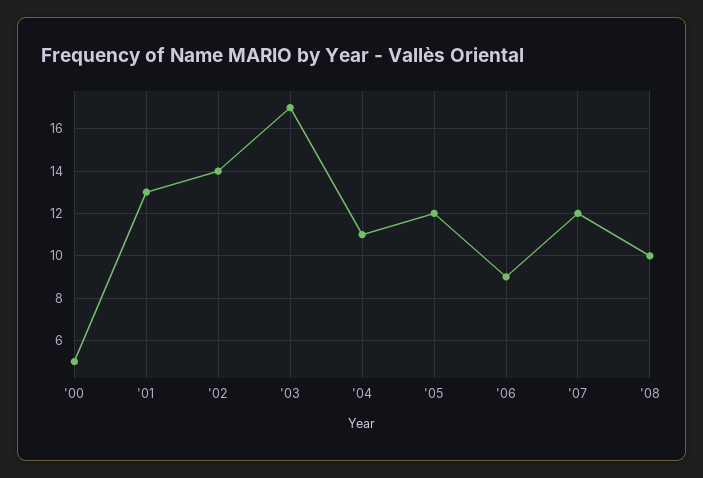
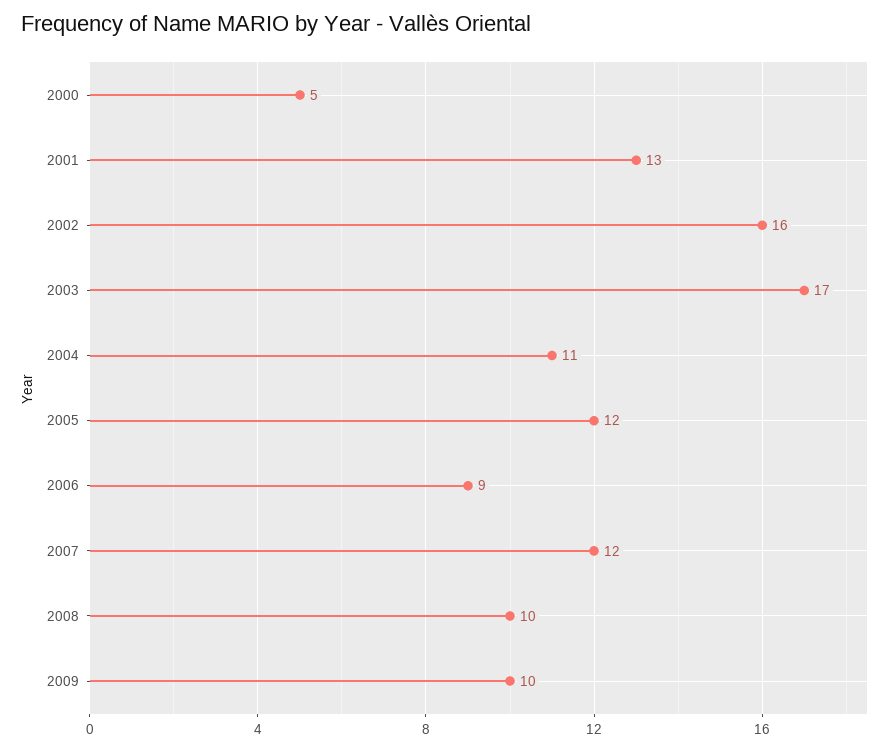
'02: 14 -> 16
2009: none -> 10

